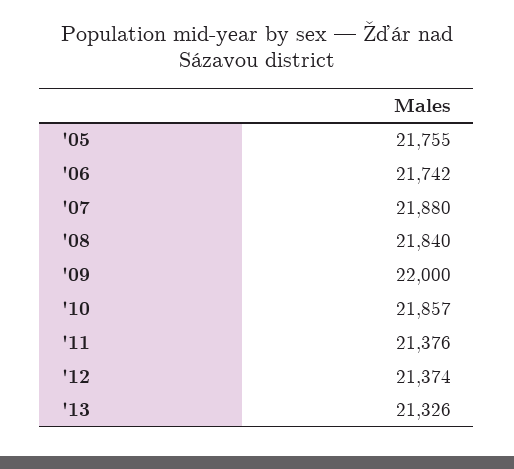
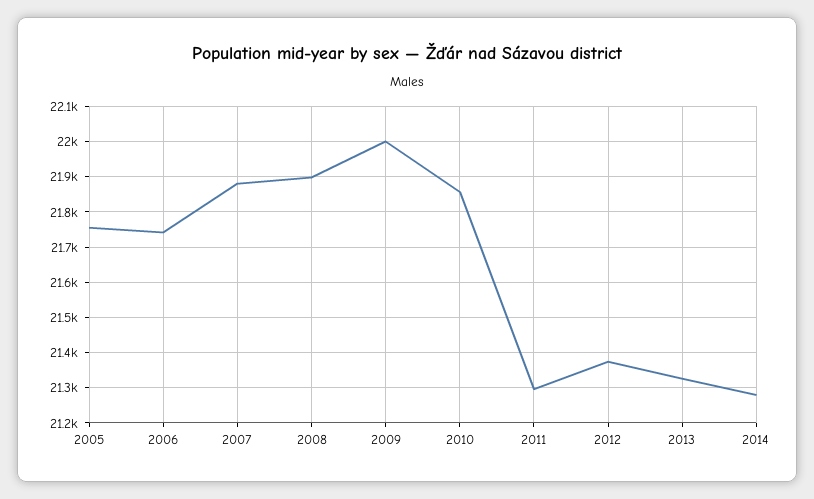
'08: 21840 -> 21900
'11: 21376 -> 21300
2014: none -> 21280

